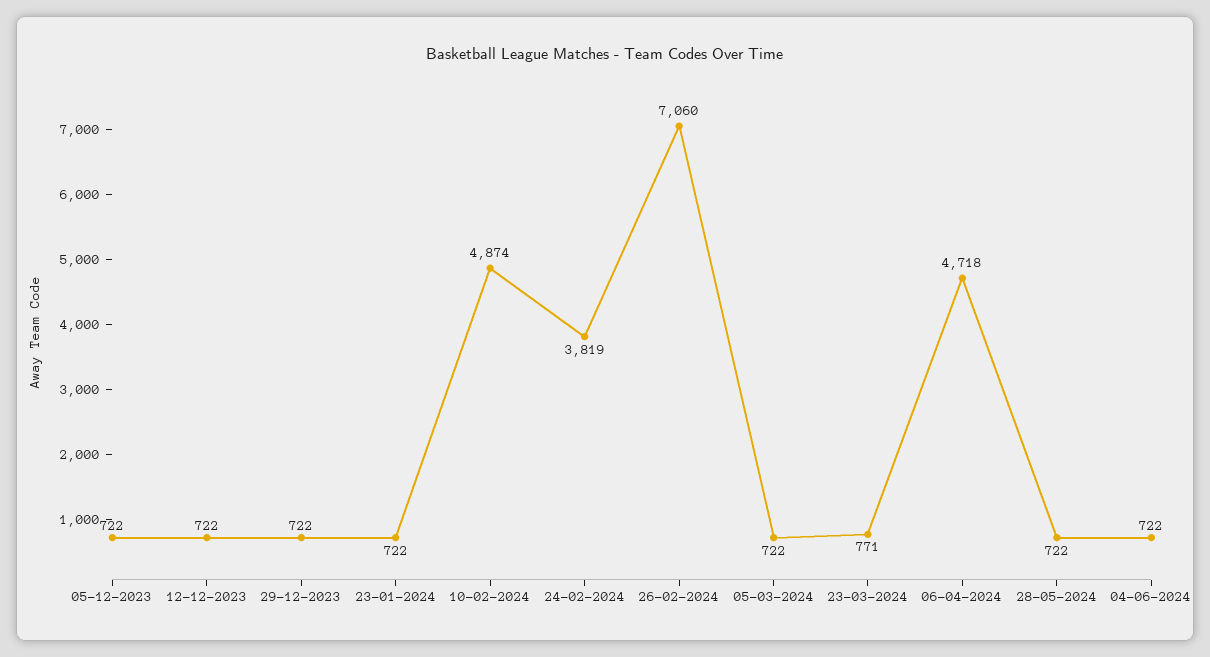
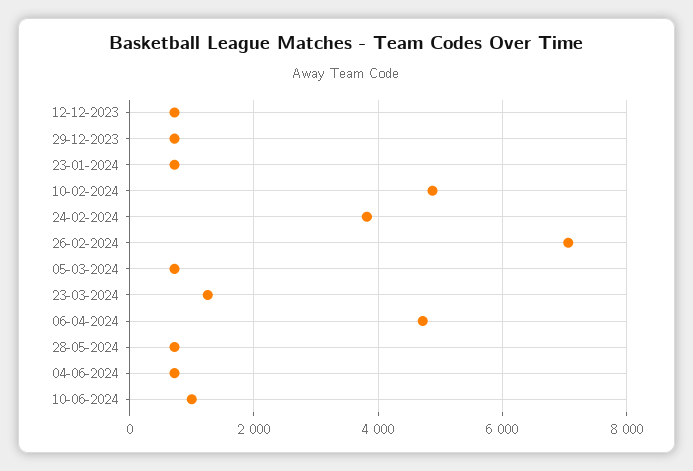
05-12-2023: 722 -> none
23-03-2024: 771 -> 1200
10-06-2024: none -> 1000

